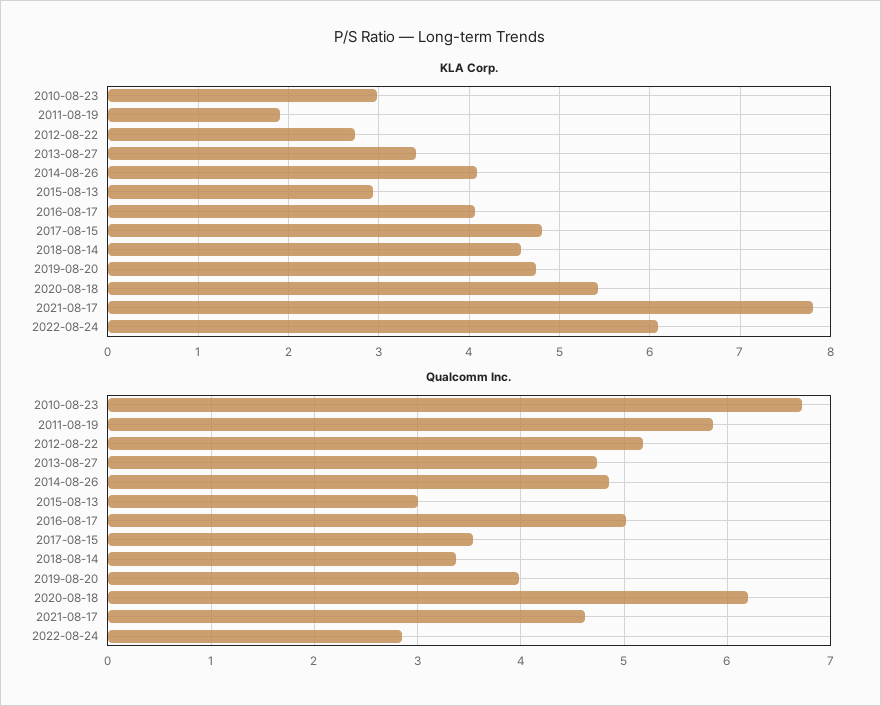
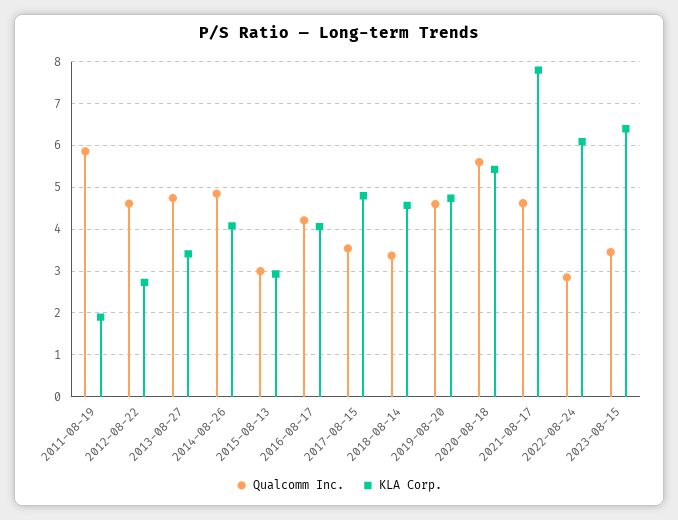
KLA Corp., 2010-08-23: 3 -> none
Qualcomm Inc., 2010-08-23: 6.7 -> none
Qualcomm Inc., 2012-08-22: 5.2 -> 4.6
Qualcomm Inc., 2016-08-17: 5 -> 4.2
Qualcomm Inc., 2019-08-20: 4 -> 4.6
Qualcomm Inc., 2020-08-18: 6.2 -> 5.6
Qualcomm Inc., 2023-08-15: none -> 3.4
KLA Corp., 2023-08-15: none -> 6.4

